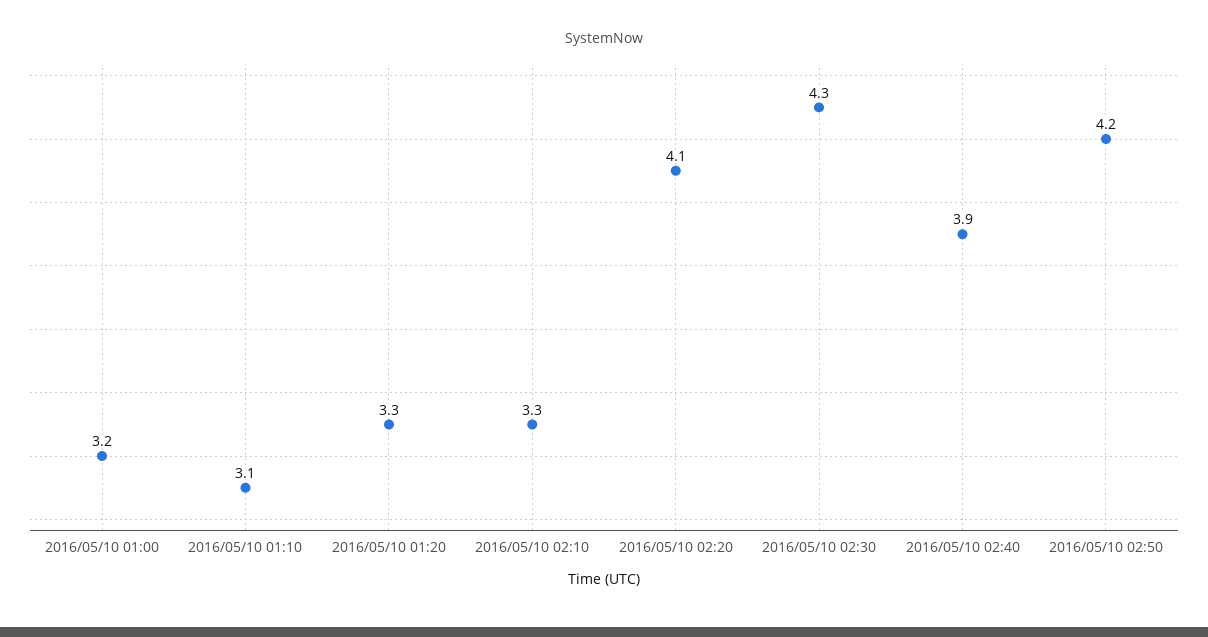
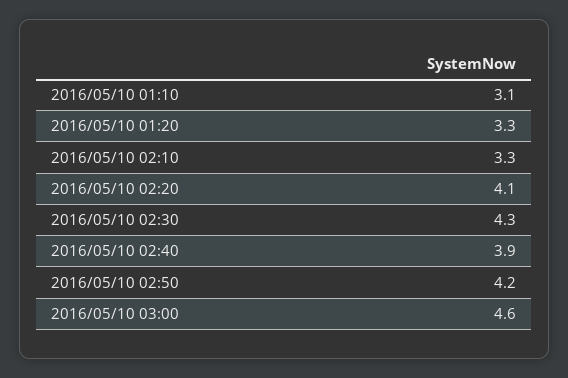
2016/05/10 01:00: 3.2 -> none
2016/05/10 03:00: none -> 4.6

